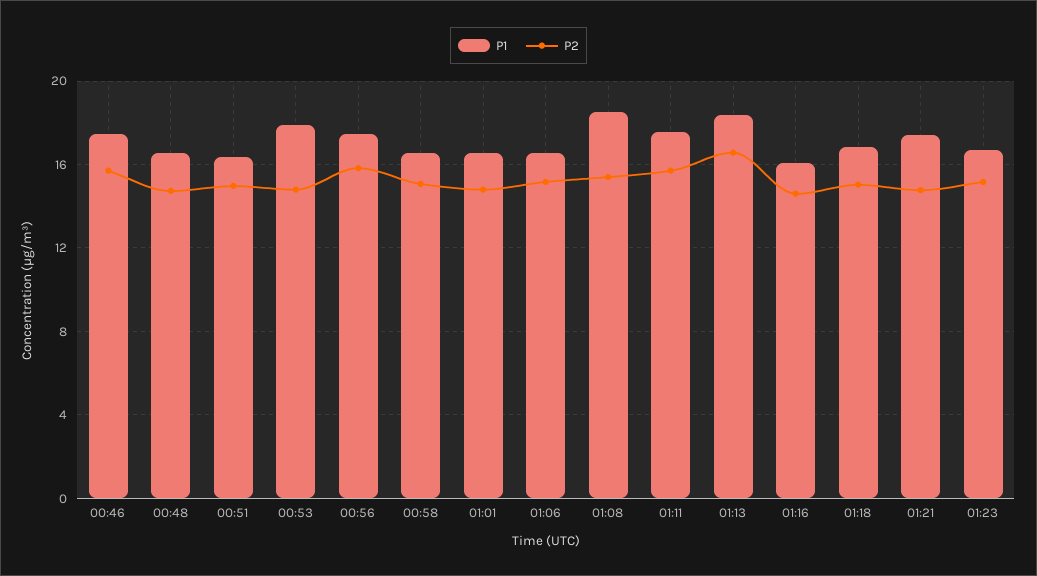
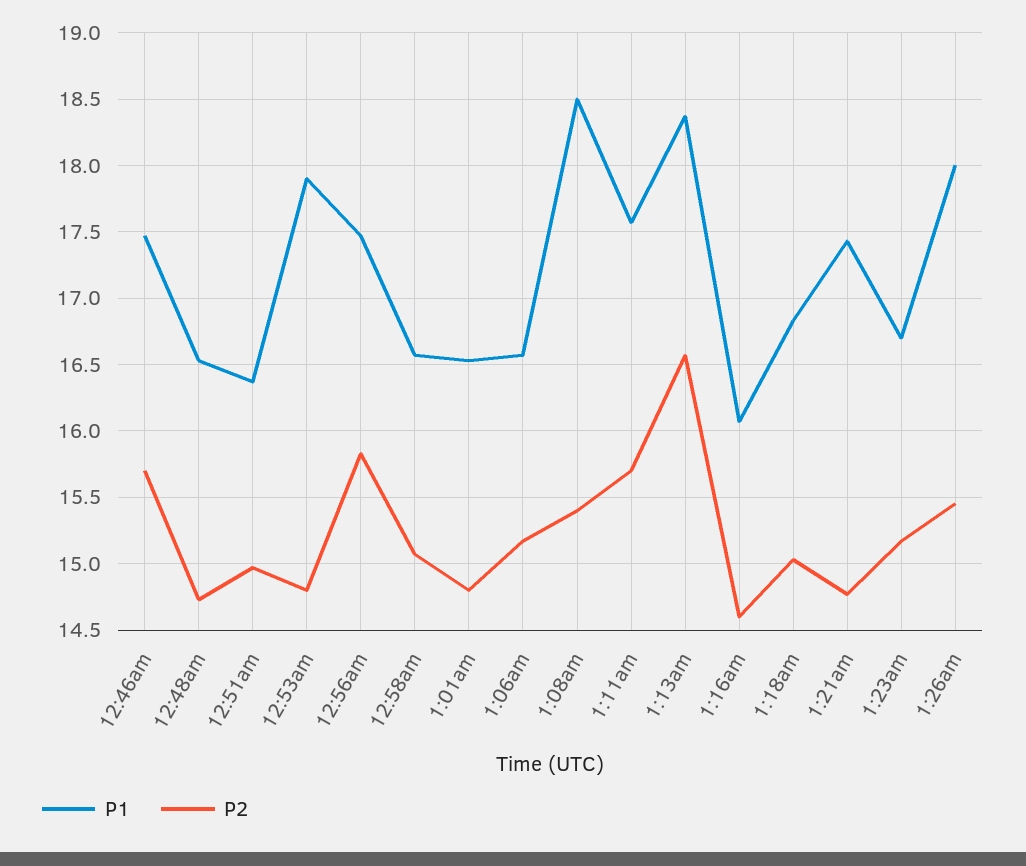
P1, 1:26am: none -> 18
P2, 1:26am: none -> 15.45

